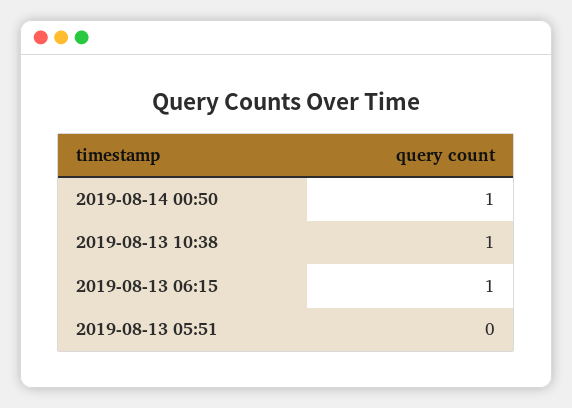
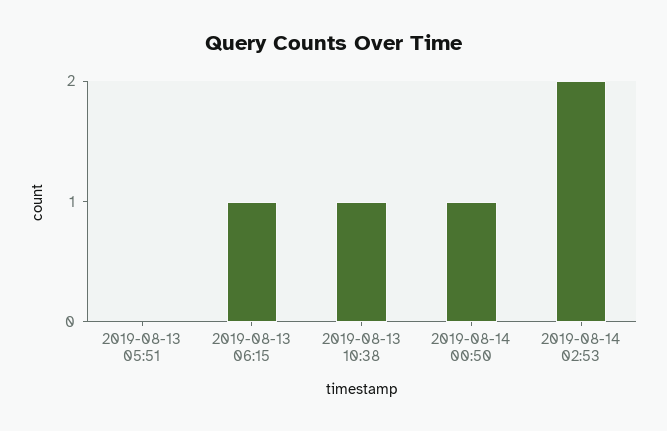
2019-08-14 02:53: none -> 2

